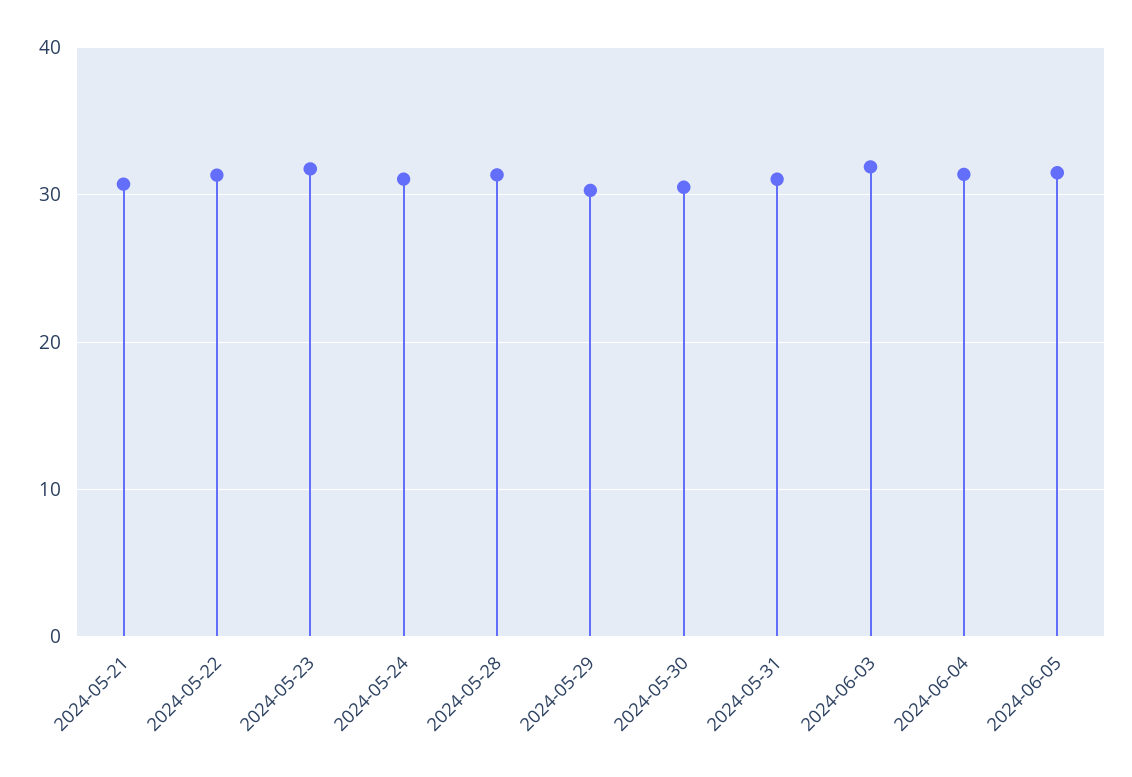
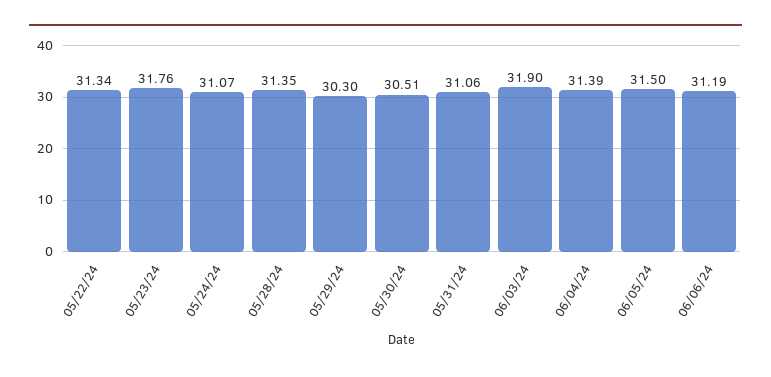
2024-05-21: 31 -> none
06/06/24: none -> 31.19

